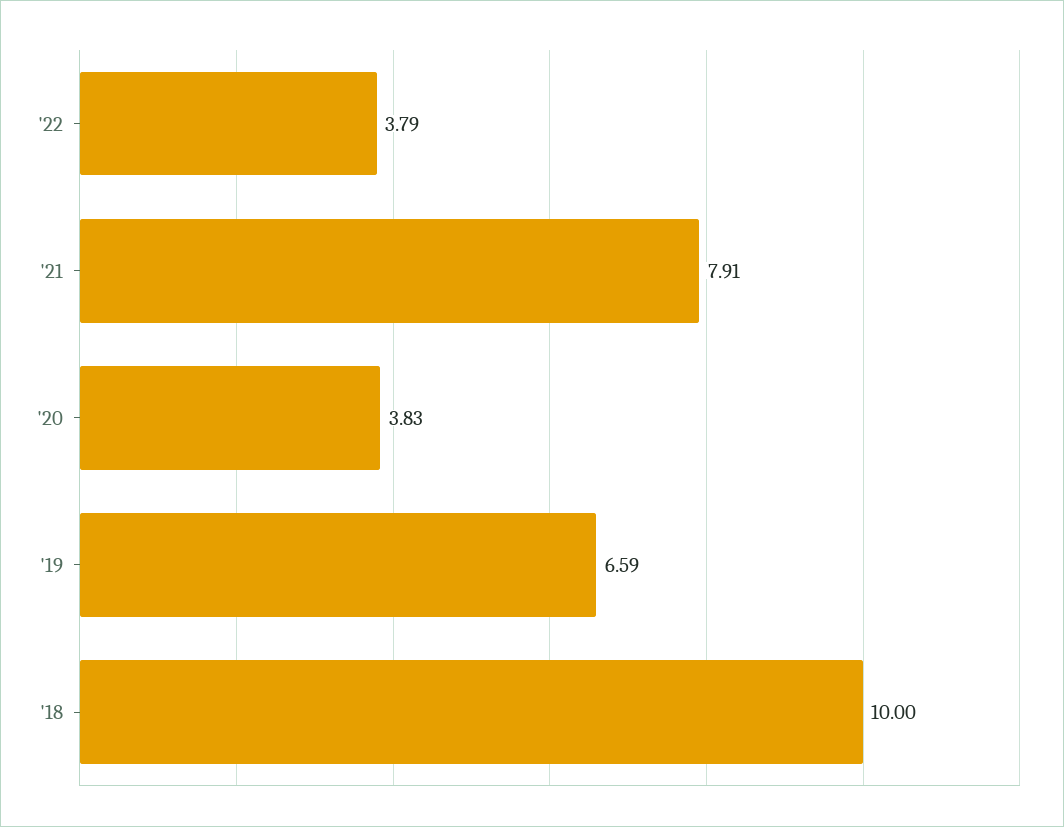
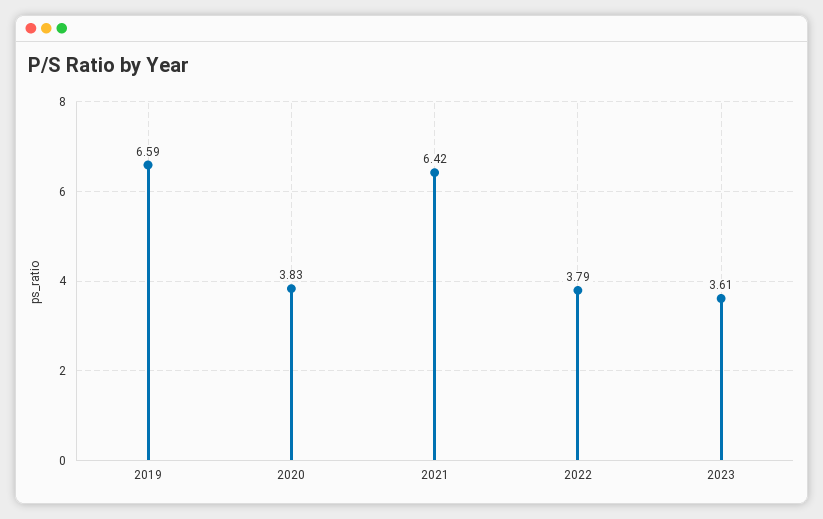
'21: 7.91 -> 6.42
'18: 10 -> none
2023: none -> 3.61

